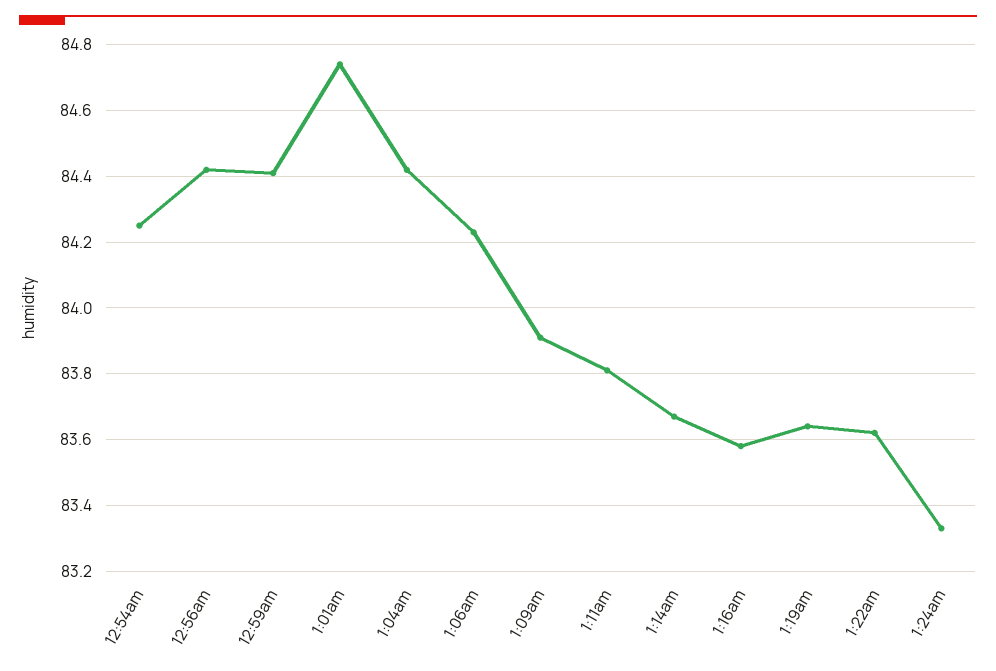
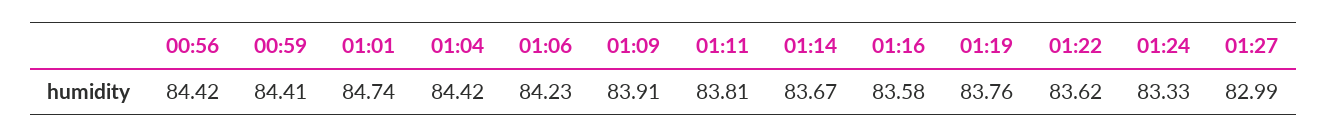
12:54am: 84.25 -> none
1:19am: 83.65 -> 83.76
01:27: none -> 82.99

